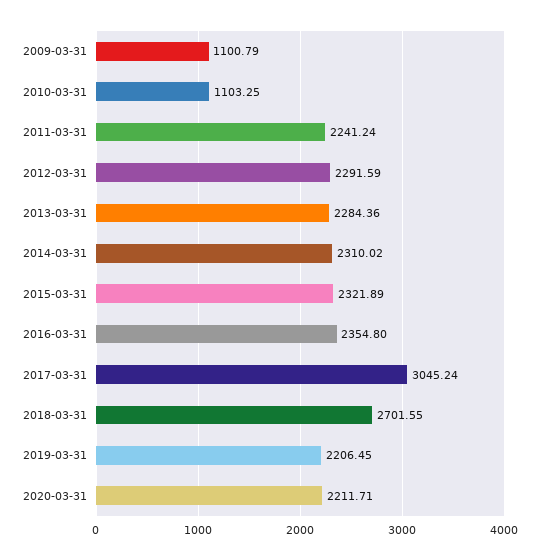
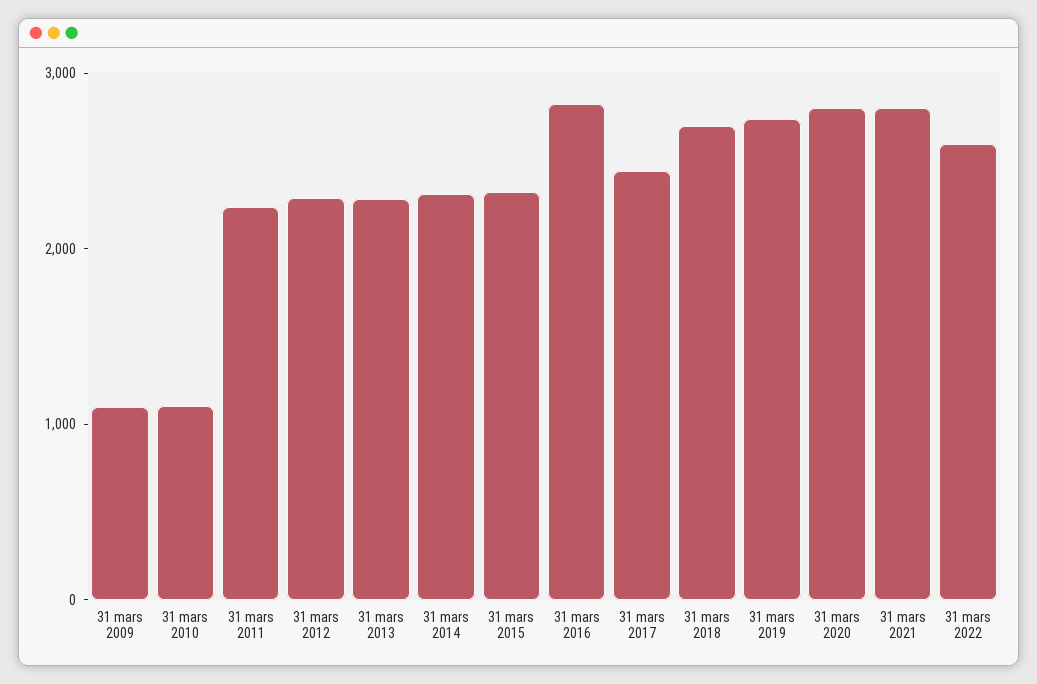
2016-03-31: 2354.8 -> 2800
2017-03-31: 3045.24 -> 2400
2019-03-31: 2206.45 -> 2800
2020-03-31: 2211.71 -> 2800
31 mars 2021: none -> 2800
31 mars 2022: none -> 2600

